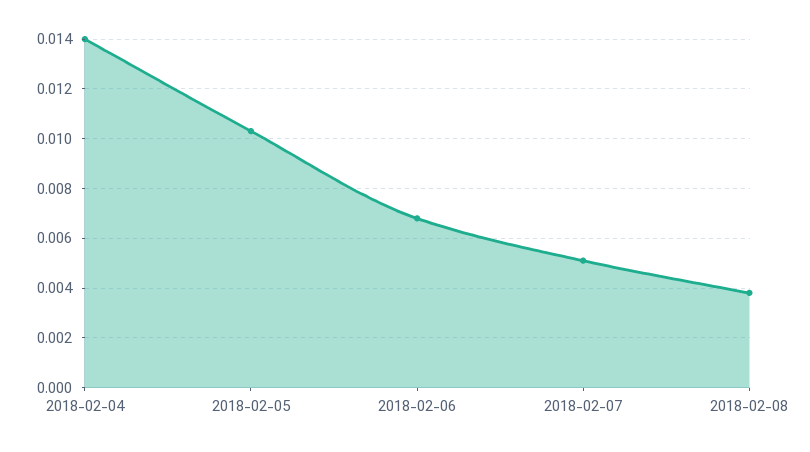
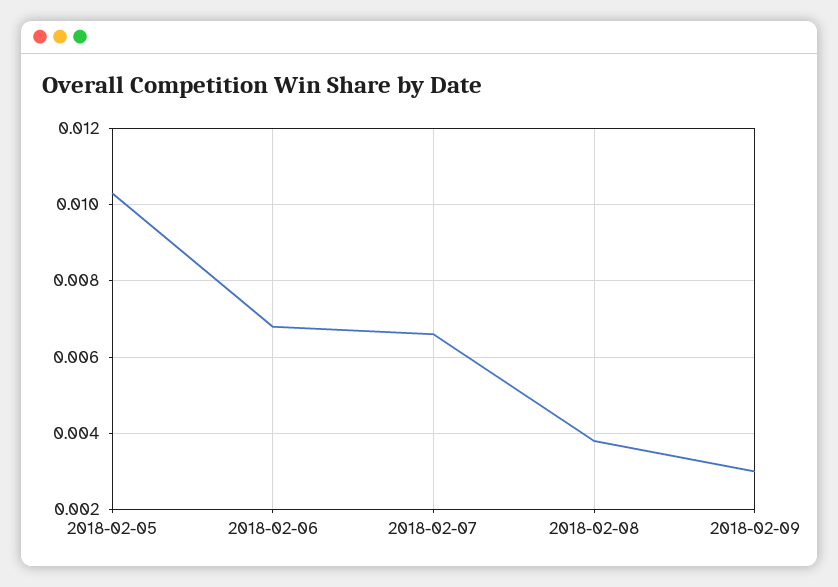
2018-02-04: 0.014 -> none
2018-02-07: 0.005 -> 0.0065
2018-02-09: none -> 0.003

